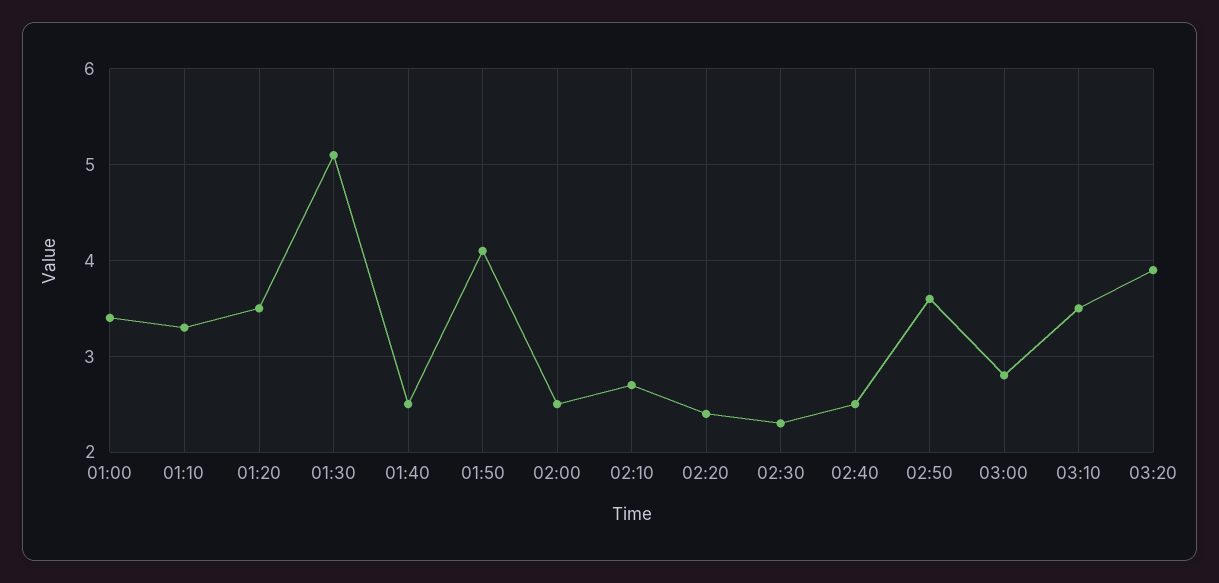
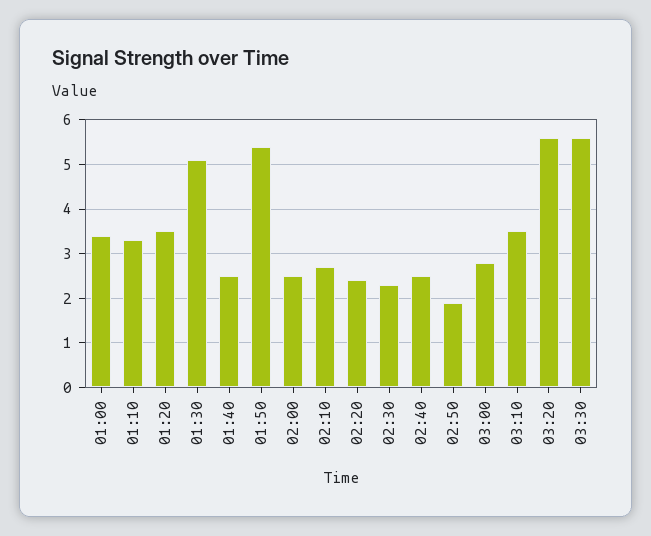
01:50: 4.1 -> 5.5
02:50: 3.6 -> 2
03:20: 3.9 -> 5.5
03:30: none -> 5.5

